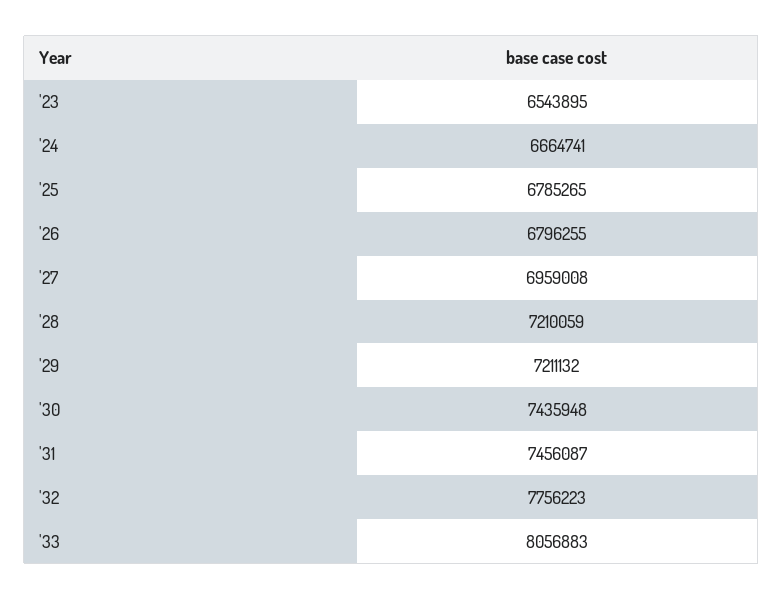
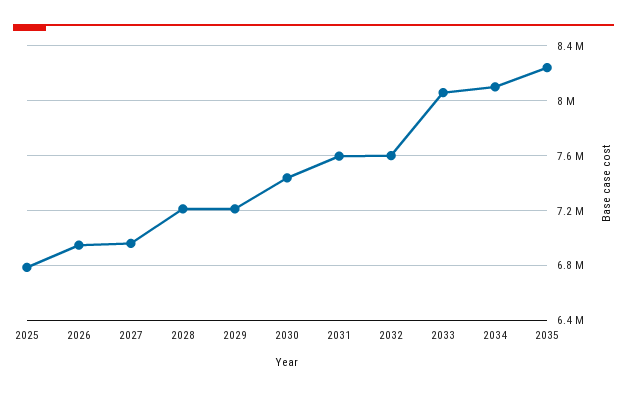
'23: 6543895 -> none
'24: 6664741 -> none
'26: 6796255 -> 6950000
'31: 7456087 -> 7600000
'32: 7756223 -> 7600000
2034: none -> 8100000
2035: none -> 8250000

